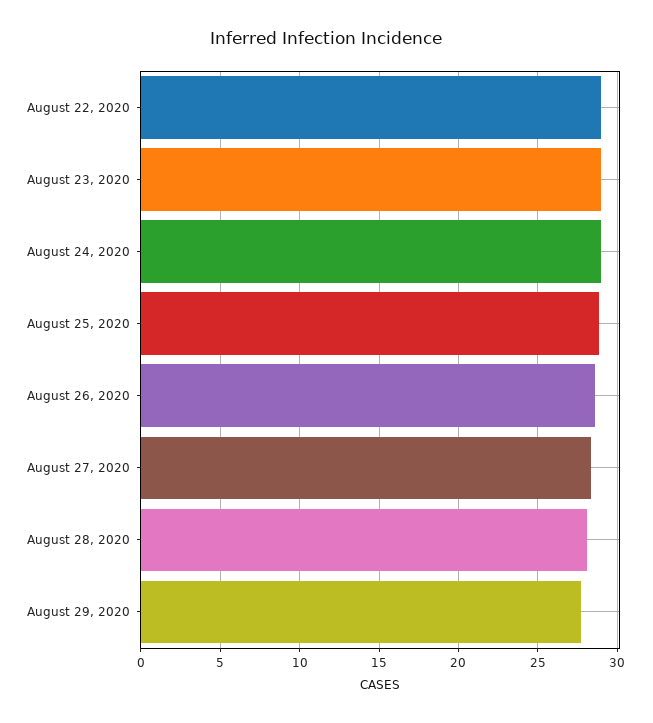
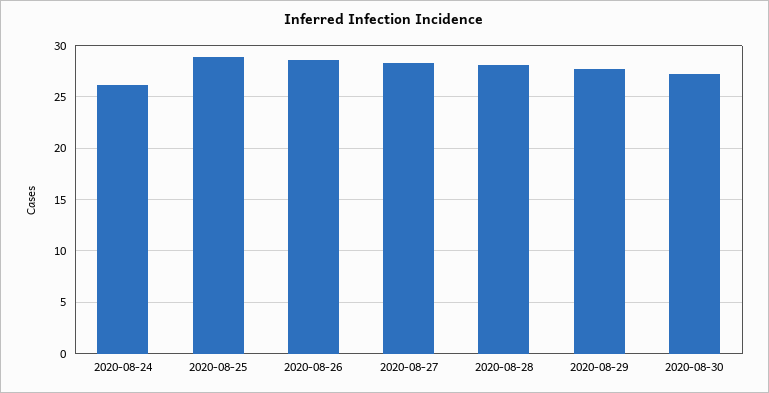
August 22, 2020: 29 -> none
August 23, 2020: 29 -> none
August 24, 2020: 29 -> 26
2020-08-30: none -> 27

